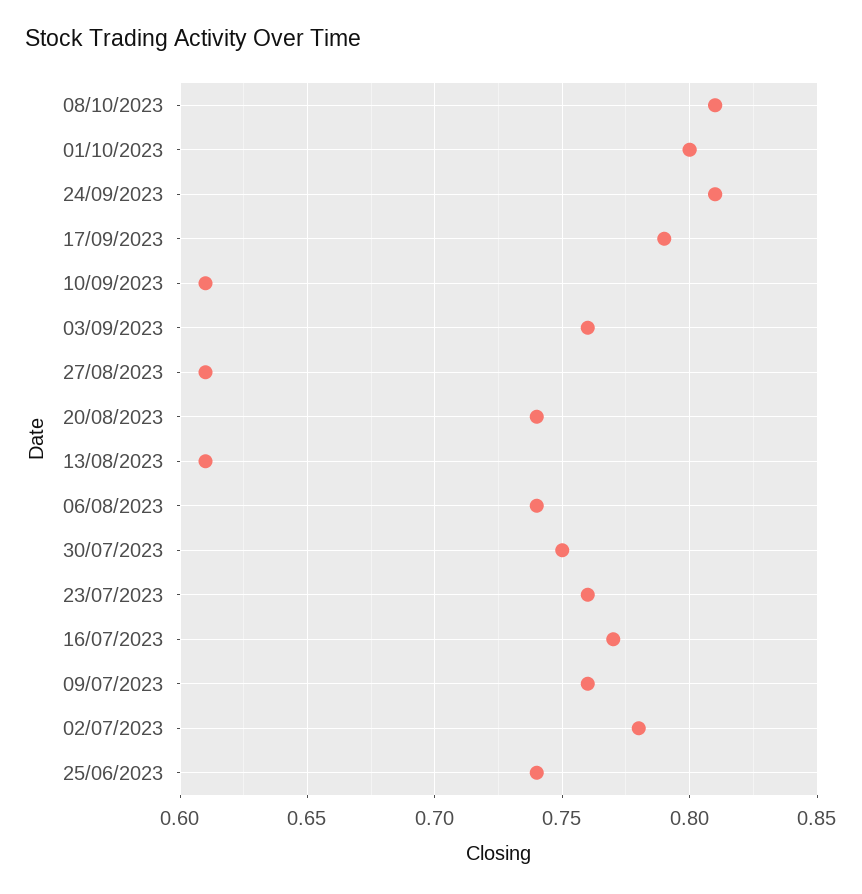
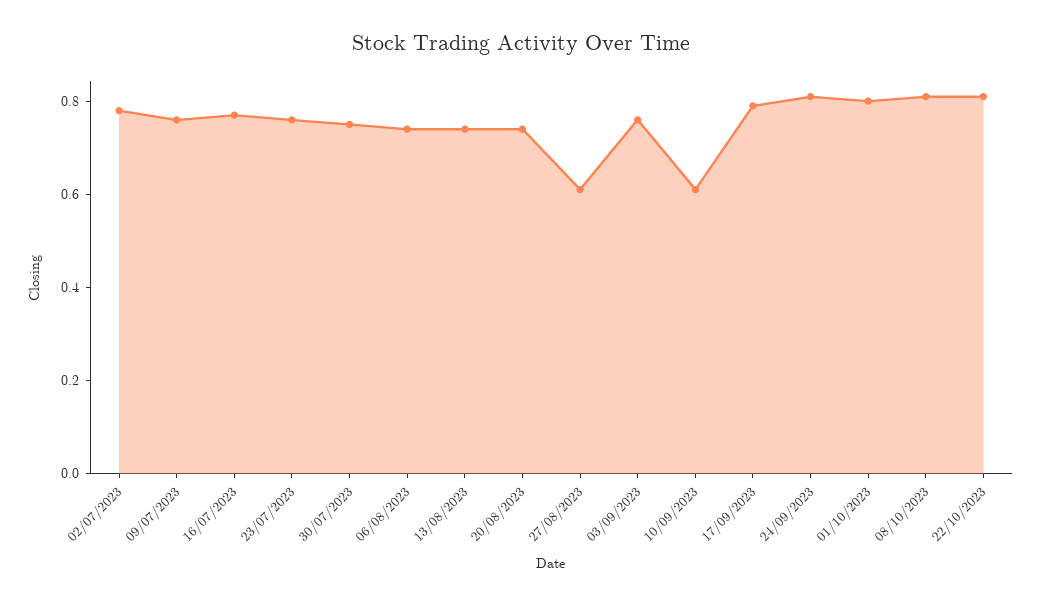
13/08/2023: 0.61 -> 0.75
25/06/2023: 0.74 -> none
22/10/2023: none -> 0.8

